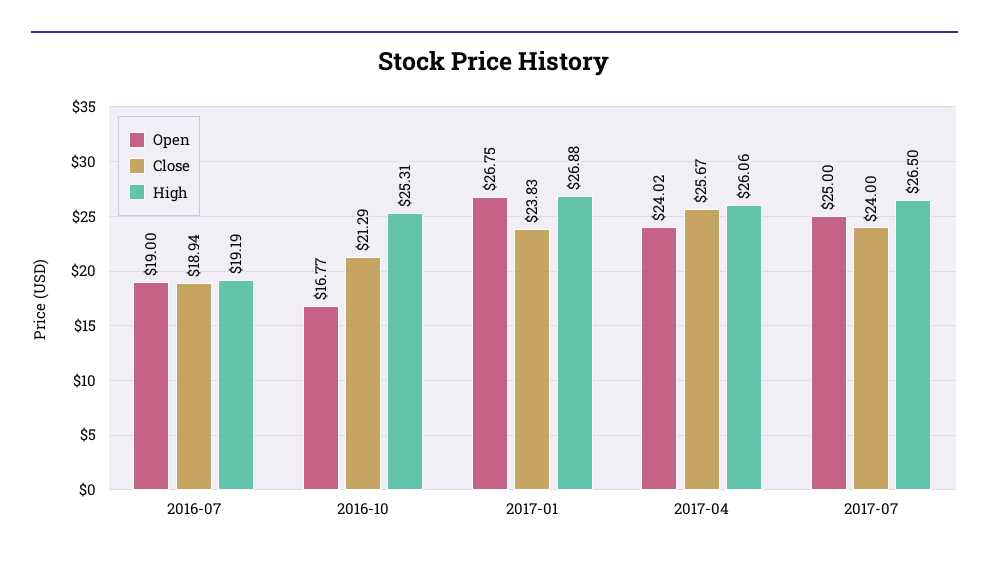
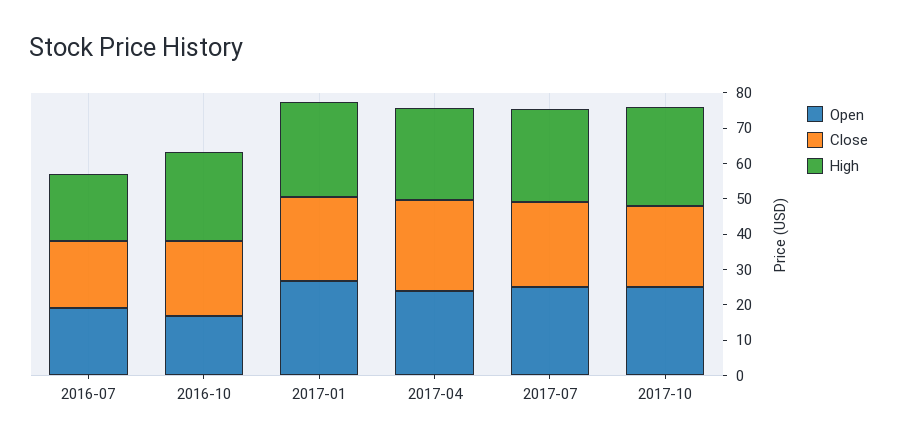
Open, 2017-10: none -> 25
Close, 2017-10: none -> 22.5
High, 2017-10: none -> 27.5

